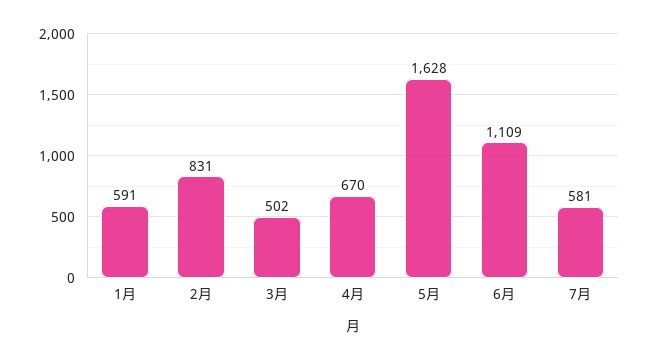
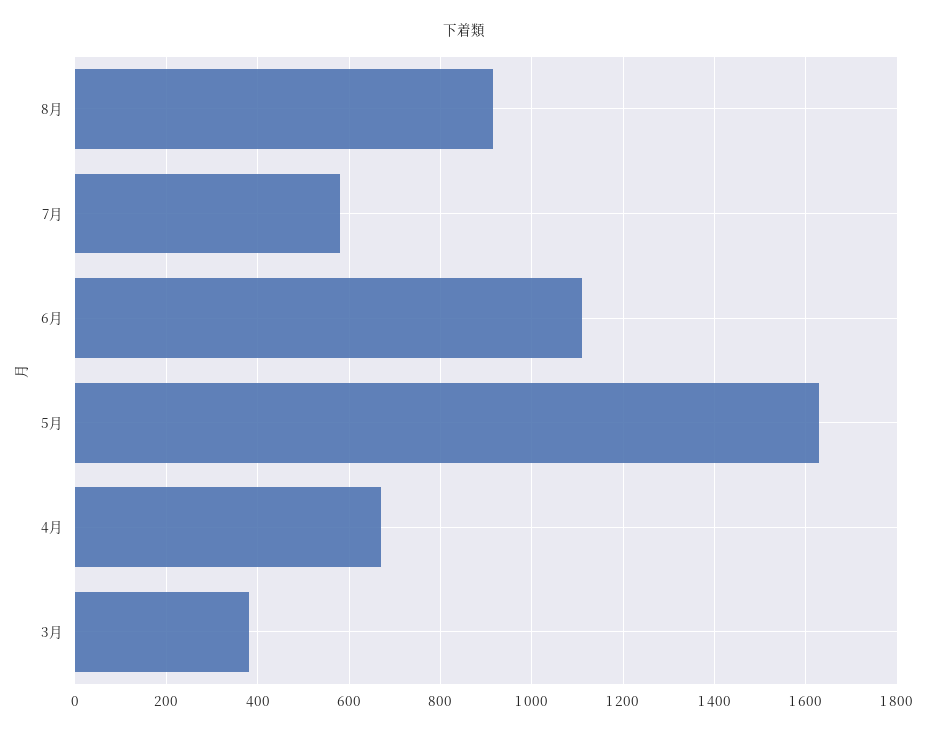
1月: 591 -> none
2月: 831 -> none
3月: 502 -> 380
8月: none -> 920

